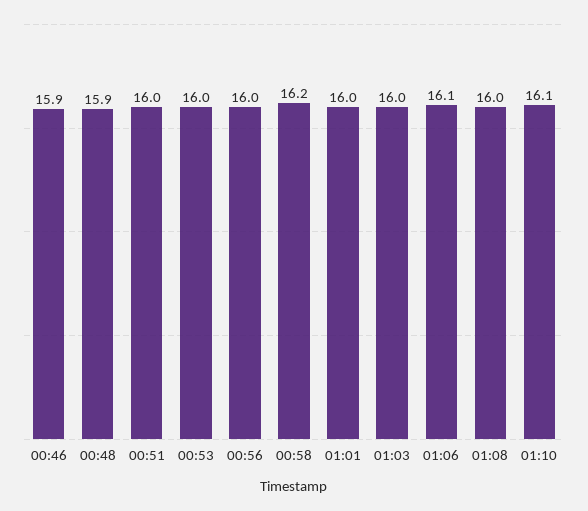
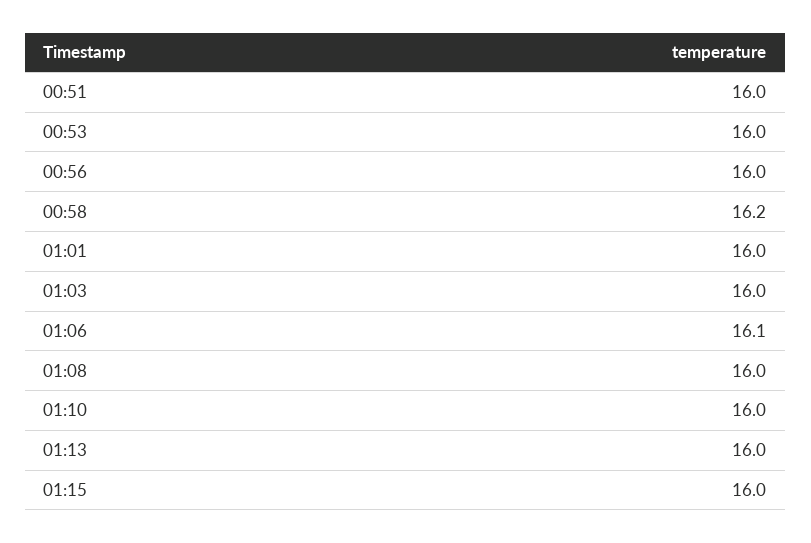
00:46: 15.9 -> none
00:48: 15.9 -> none
01:10: 16.1 -> 16
01:13: none -> 16
01:15: none -> 16

